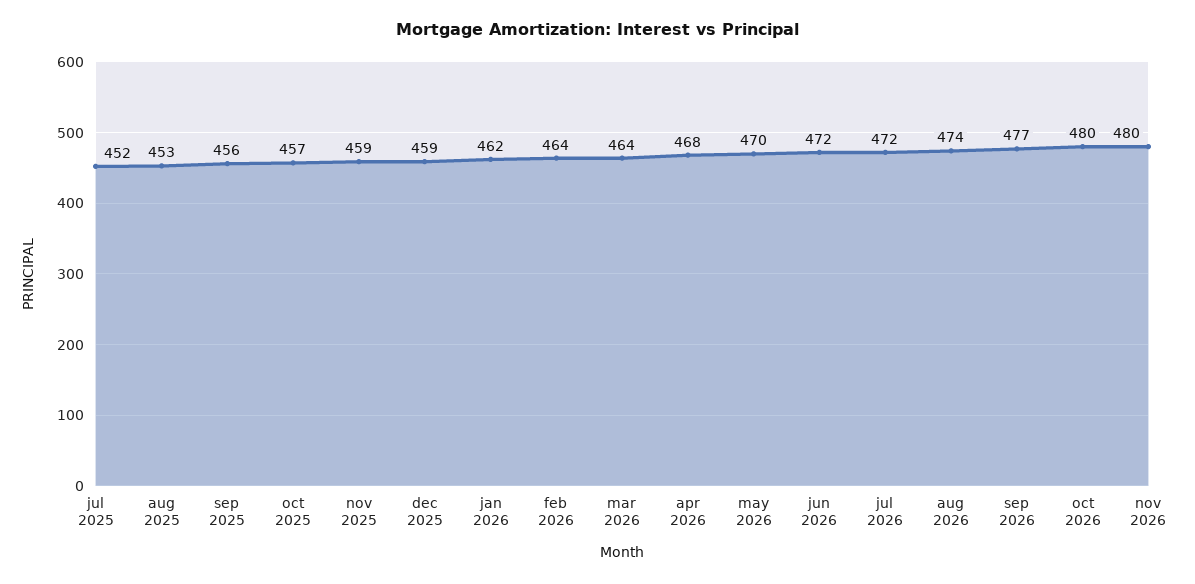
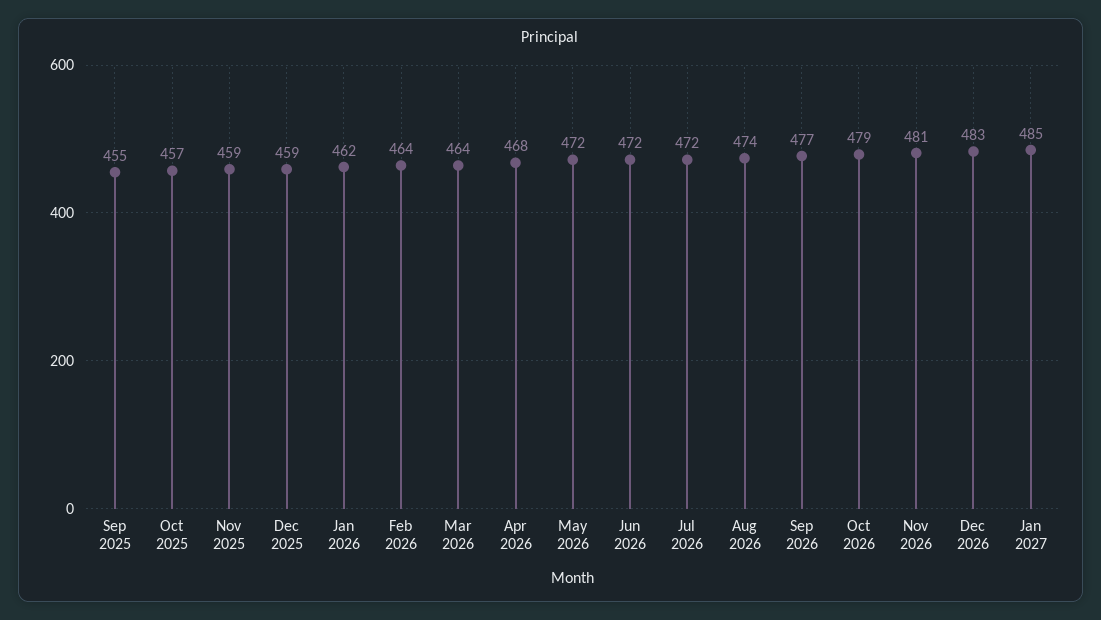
jul 2025: 452 -> none
aug 2025: 453 -> none
sep 2025: 456 -> 455
may 2026: 470 -> 472
oct 2026: 480 -> 479
nov 2026: 480 -> 481
Dec 2026: none -> 483
Jan 2027: none -> 485

